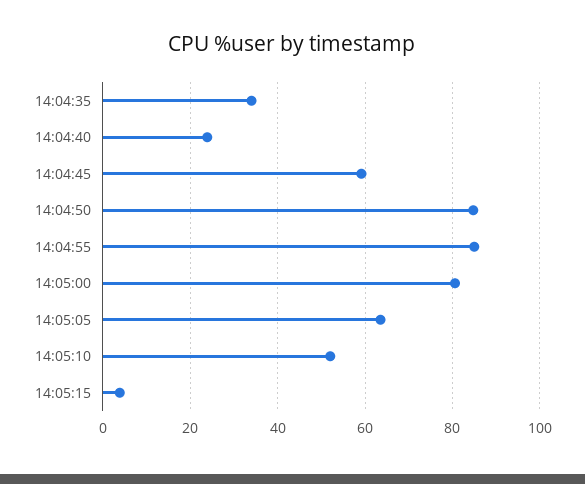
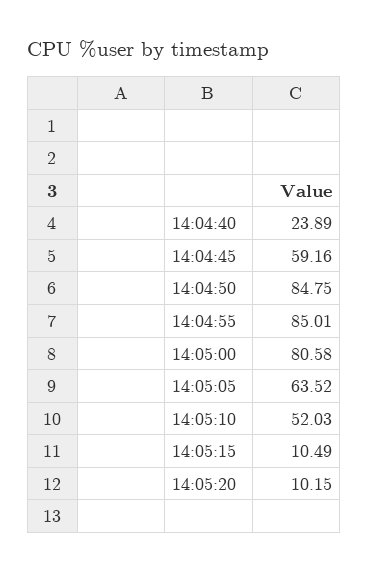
14:04:35: 34 -> none
14:05:15: 4 -> 10.49
14:05:20: none -> 10.15

